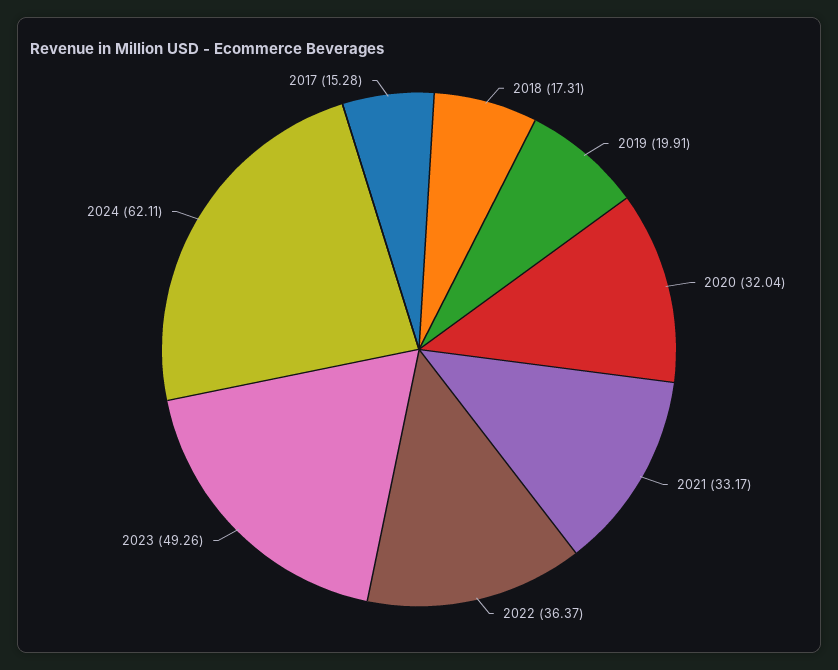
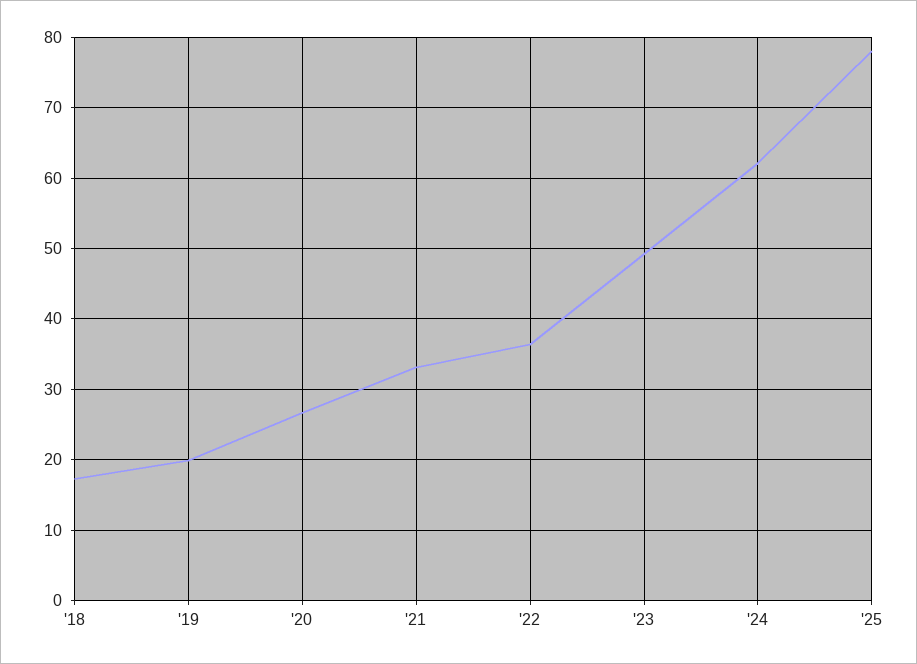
2020: 32.04 -> 27
2017: 15.28 -> none
'25: none -> 78

